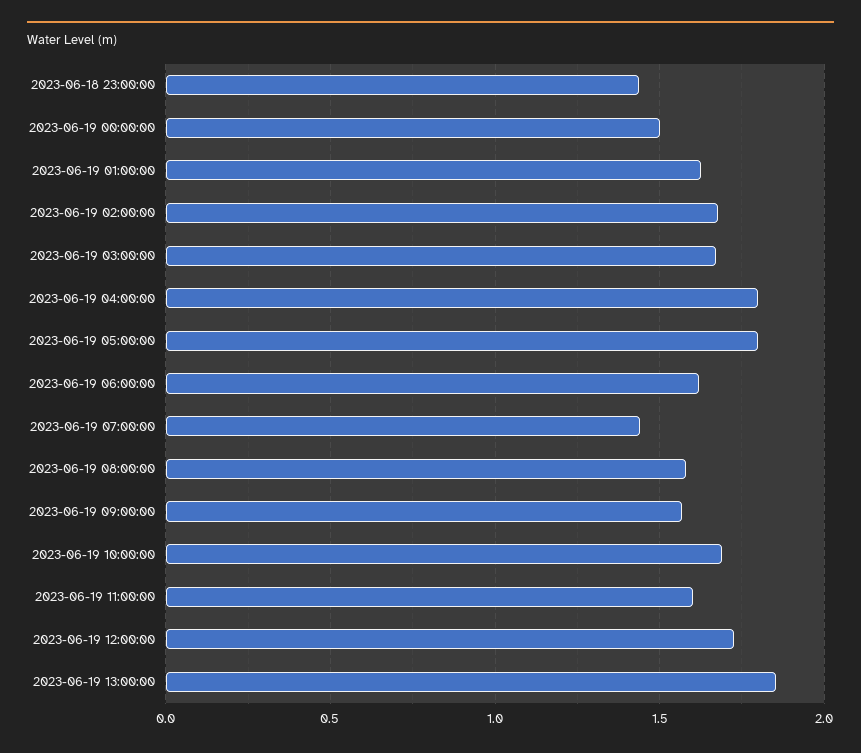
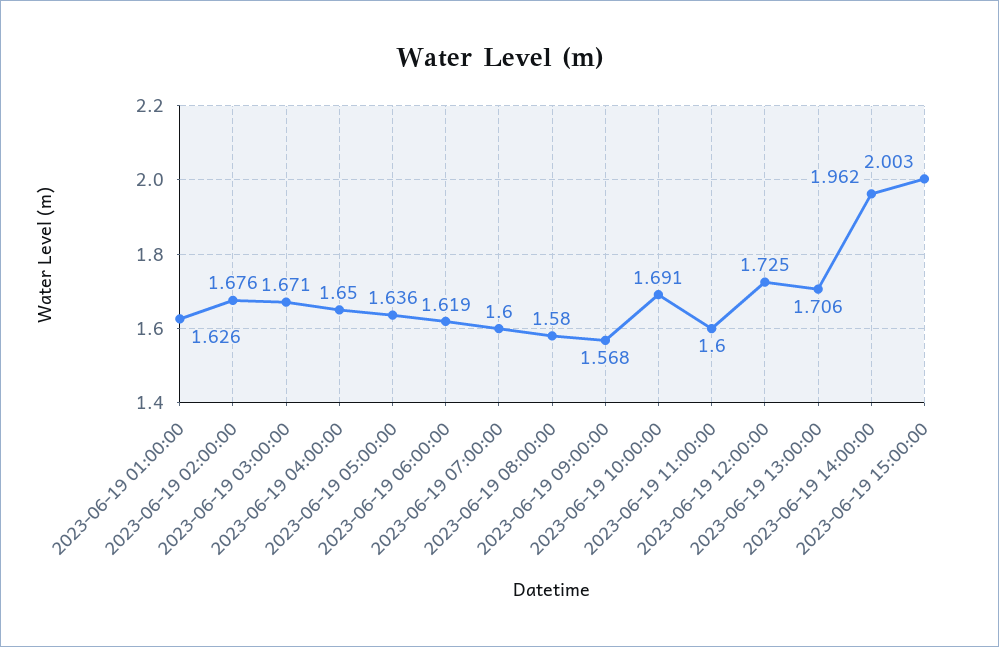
2023-06-18 23:00:00: 1.45 -> none
2023-06-19 00:00:00: 1.5 -> none
2023-06-19 04:00:00: 1.8 -> 1.65
2023-06-19 05:00:00: 1.8 -> 1.636
2023-06-19 07:00:00: 1.45 -> 1.6
2023-06-19 13:00:00: 1.85 -> 1.706
2023-06-19 14:00:00: none -> 1.962
2023-06-19 15:00:00: none -> 2.003

